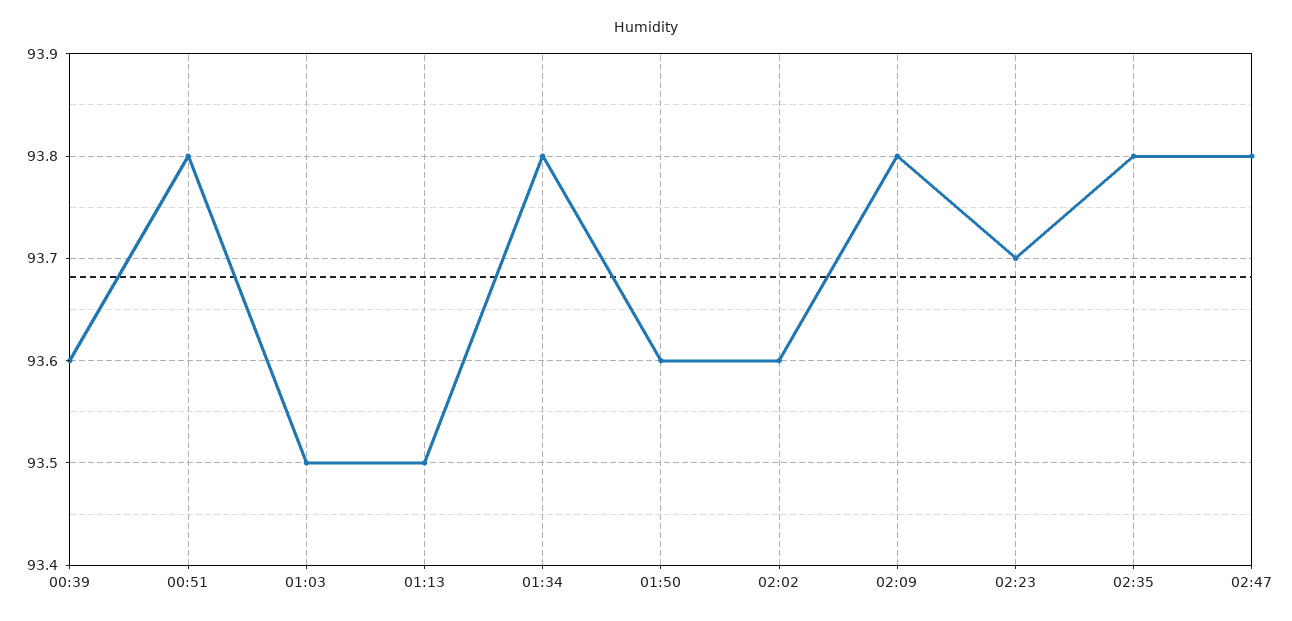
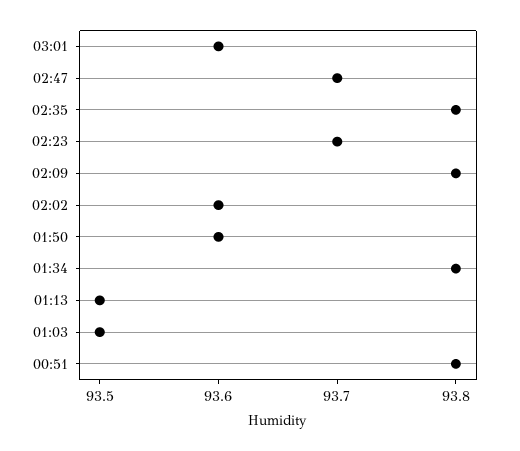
00:39: 93.6 -> none
02:47: 93.8 -> 93.7
03:01: none -> 93.6

